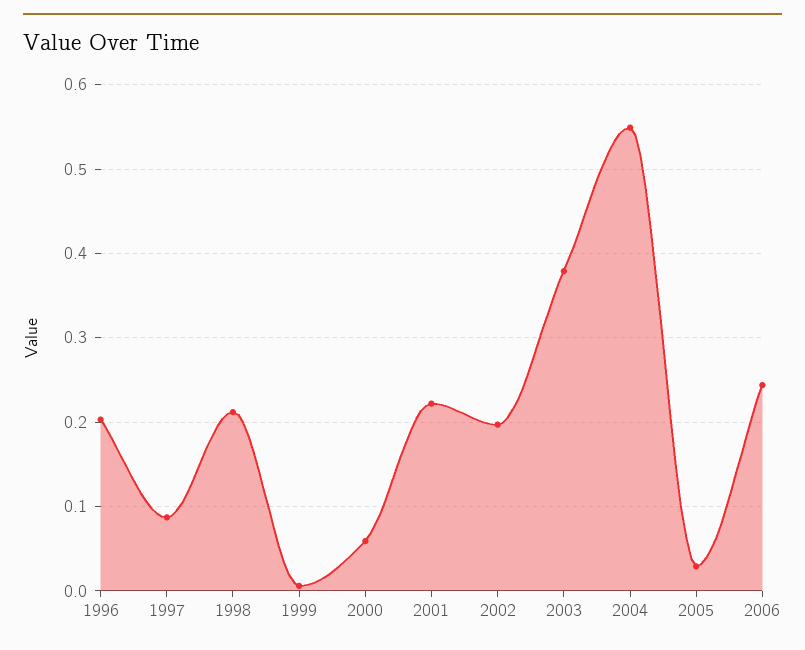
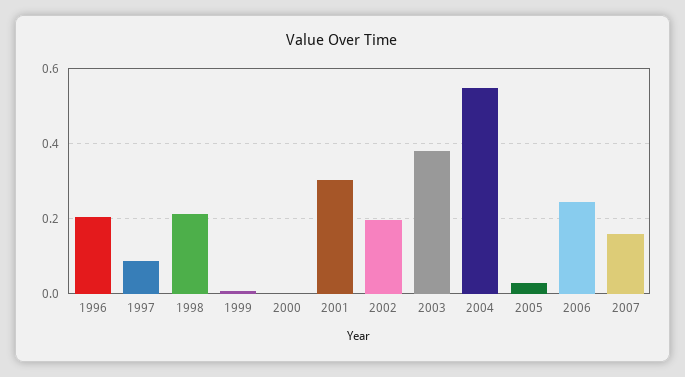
2000: 0.06 -> 0
2001: 0.22 -> 0.3
2007: none -> 0.16

